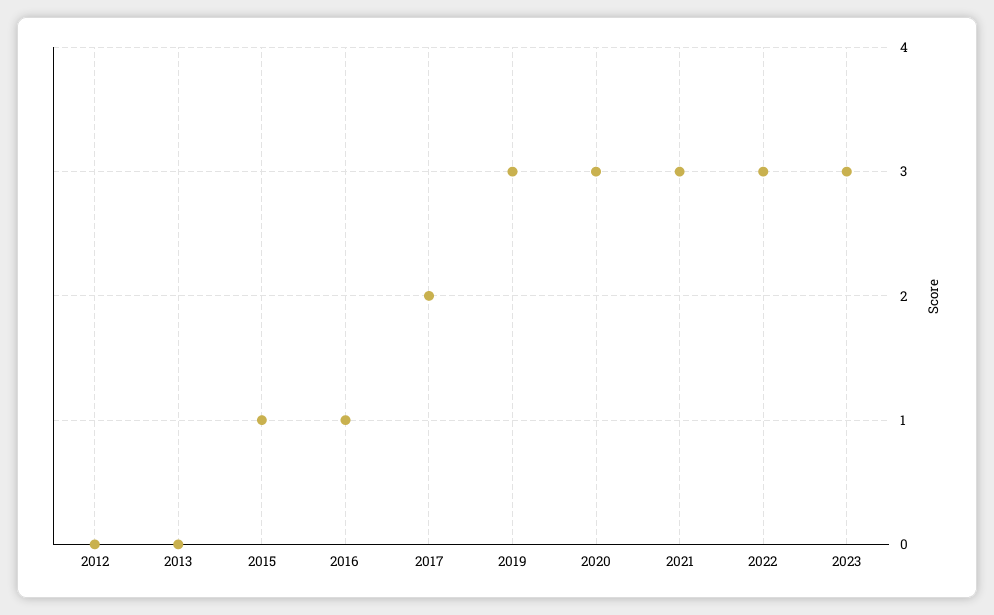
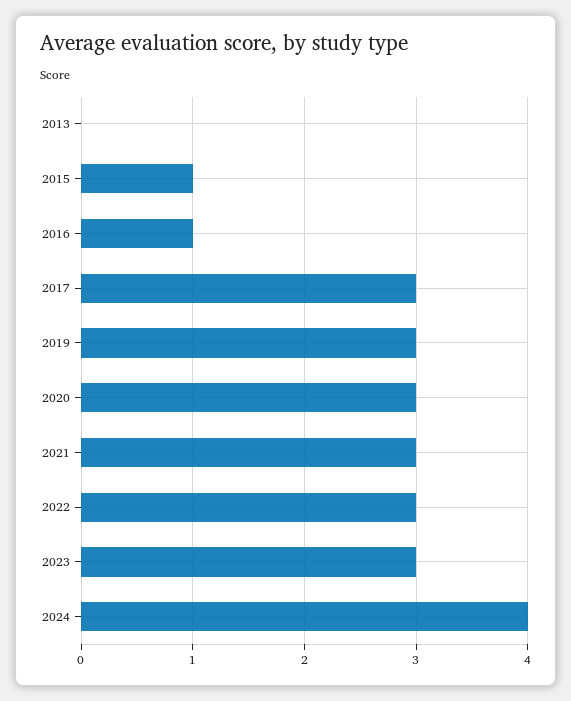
2012: 0 -> none
2017: 2 -> 3
2024: none -> 4

